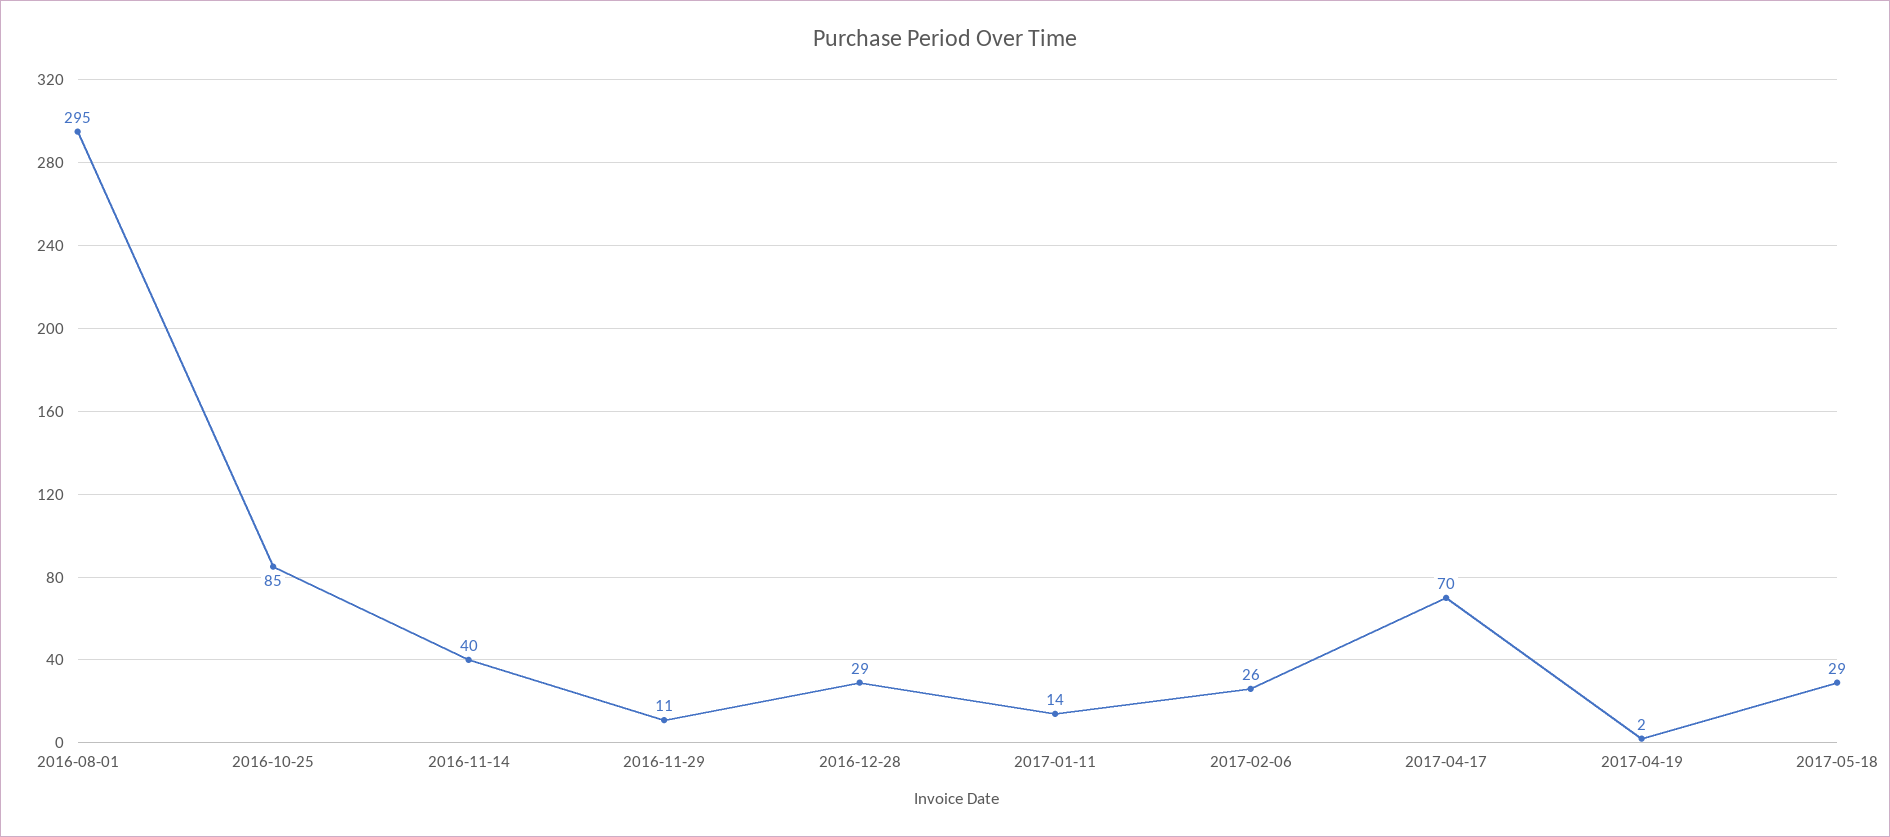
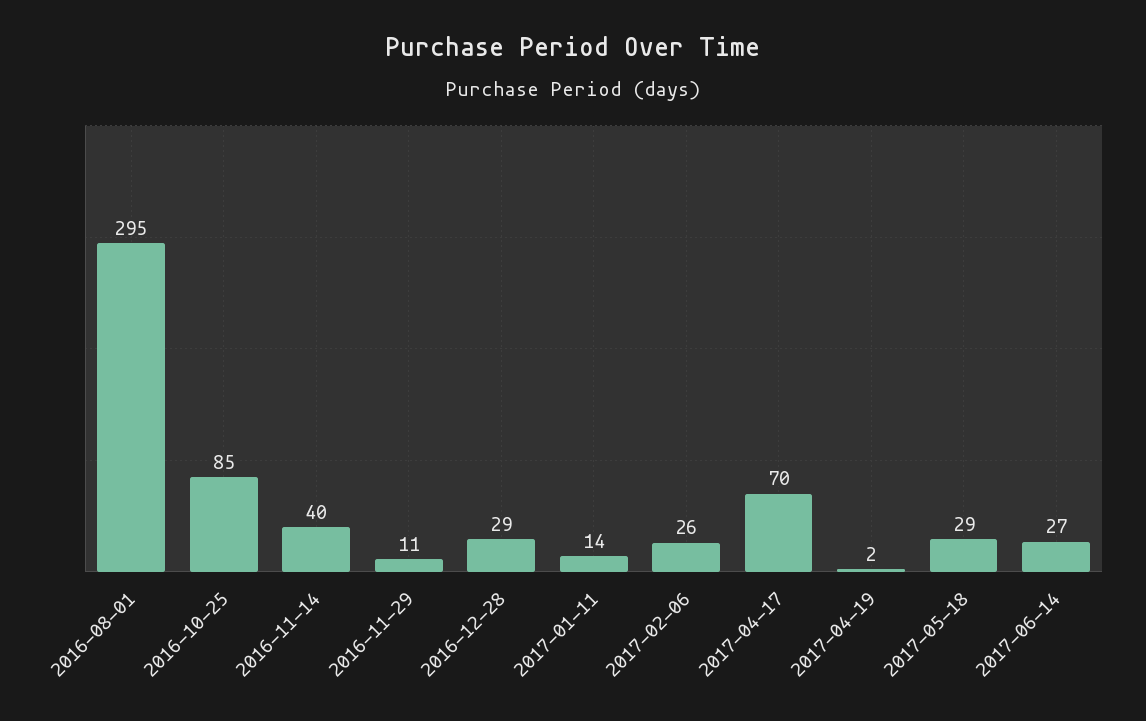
2017-06-14: none -> 27

